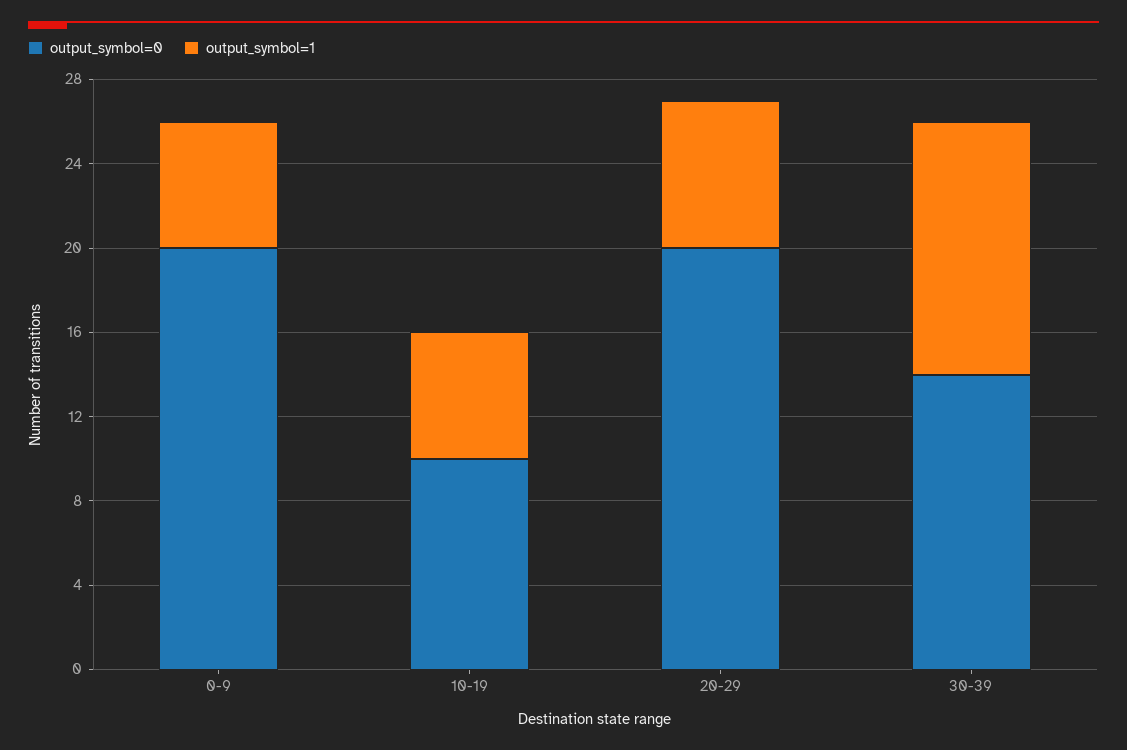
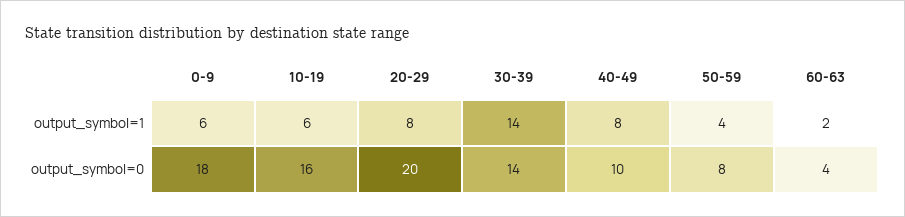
output_symbol=0, 0-9: 20 -> 18
output_symbol=0, 10-19: 10 -> 16
output_symbol=1, 20-29: 7 -> 8
output_symbol=1, 30-39: 12 -> 14
output_symbol=1, 40-49: none -> 8
output_symbol=1, 50-59: none -> 4
output_symbol=1, 60-63: none -> 2
output_symbol=0, 40-49: none -> 10
output_symbol=0, 50-59: none -> 8
output_symbol=0, 60-63: none -> 4

